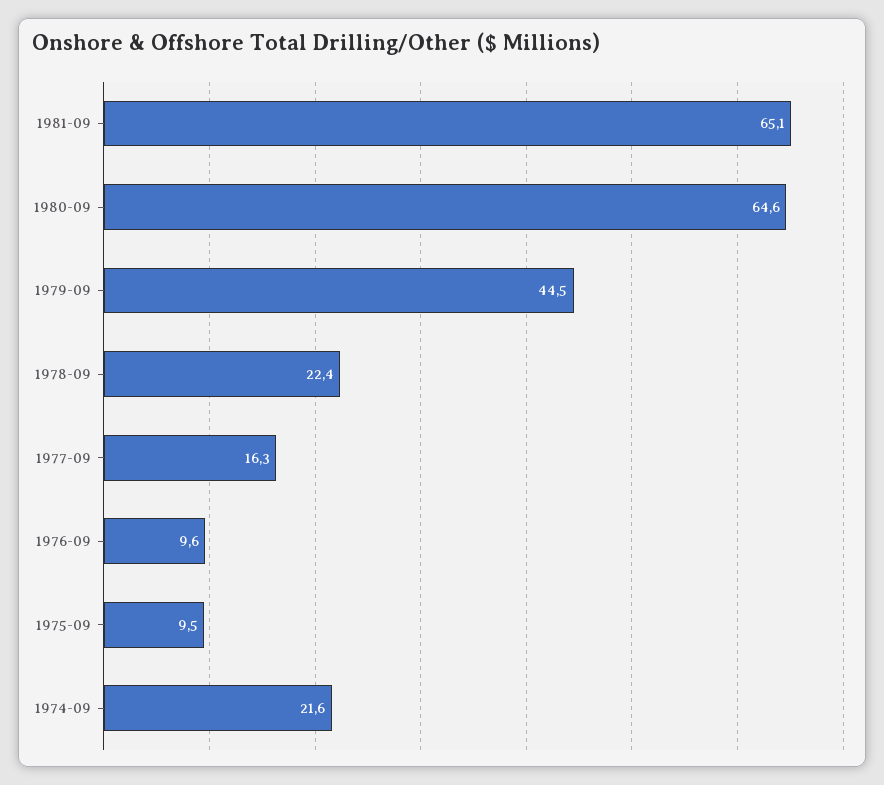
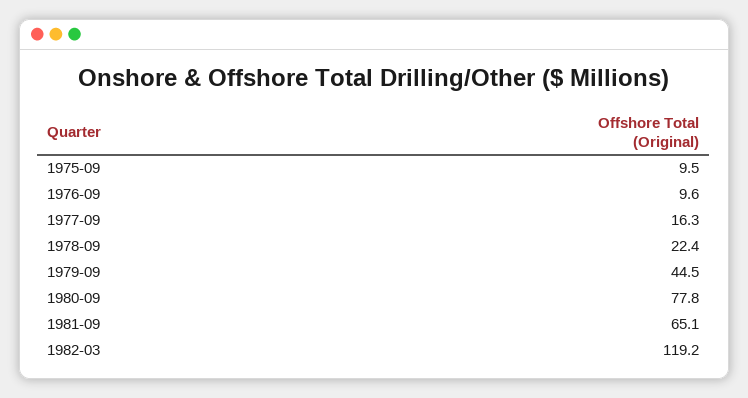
1980-09: 64.6 -> 77.8
1974-09: 21.6 -> none
1982-03: none -> 119.2

